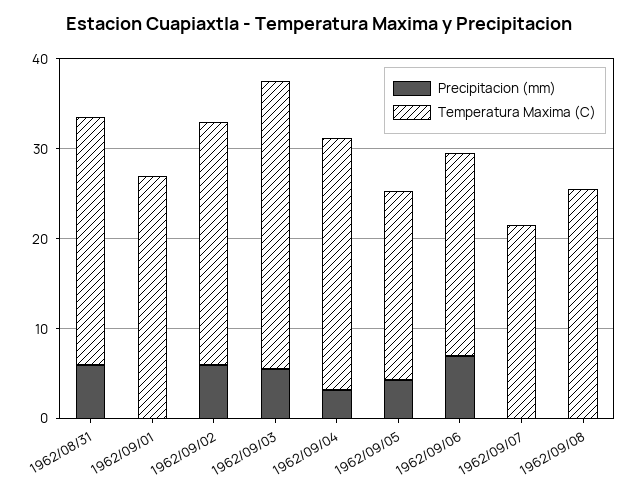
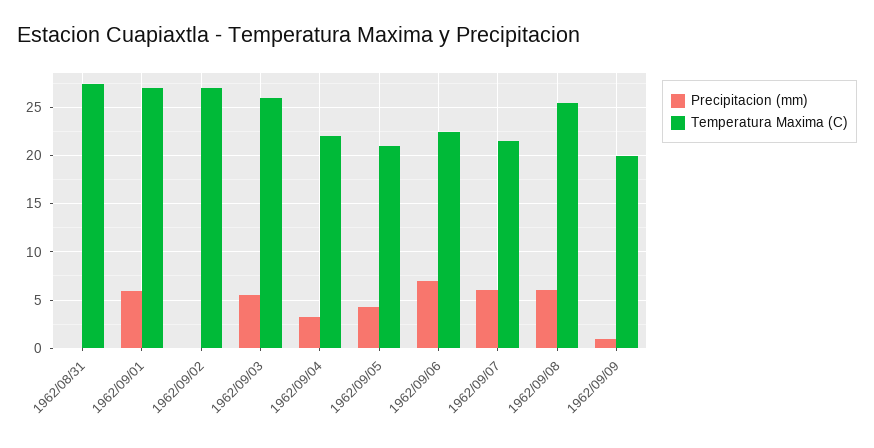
Precipitacion (mm), 1962/08/31: 6 -> 0
Precipitacion (mm), 1962/09/01: 0 -> 6
Precipitacion (mm), 1962/09/02: 6 -> 0
Temperatura Maxima (C), 1962/09/03: 32 -> 26
Temperatura Maxima (C), 1962/09/04: 28 -> 22
Precipitacion (mm), 1962/09/07: 0 -> 6
Precipitacion (mm), 1962/09/08: 0 -> 6
Precipitacion (mm), 1962/09/09: none -> 1
Temperatura Maxima (C), 1962/09/09: none -> 20

